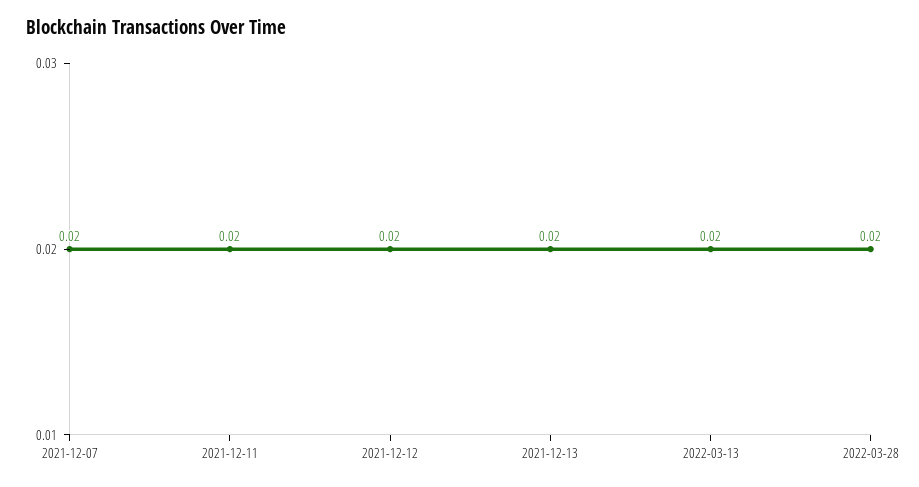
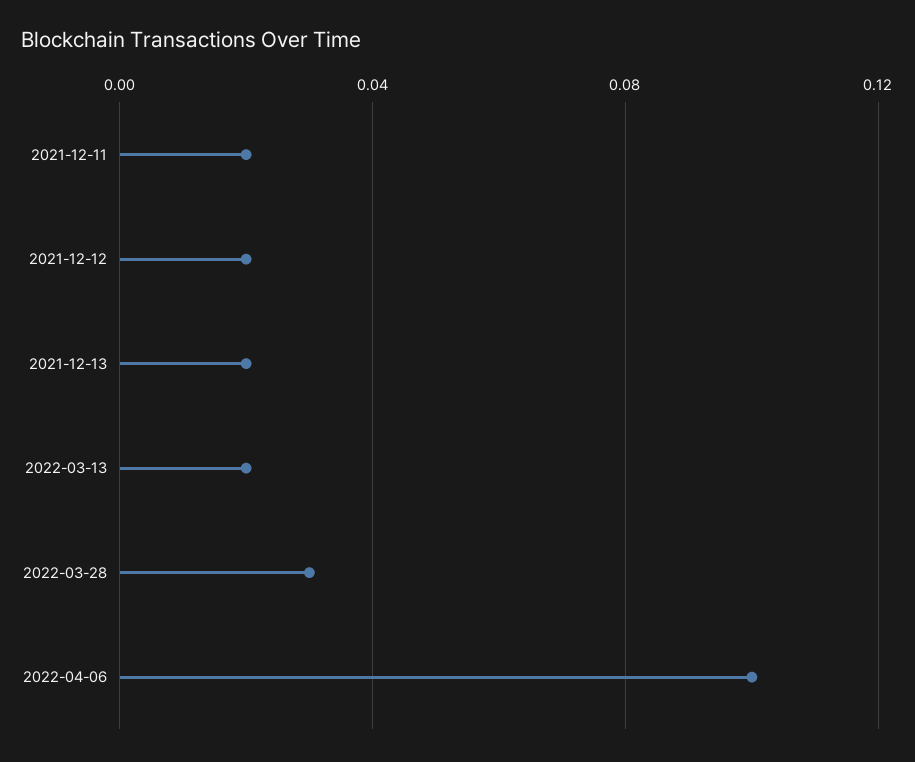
2021-12-07: 0.02 -> none
2022-03-28: 0.02 -> 0.03
2022-04-06: none -> 0.1

